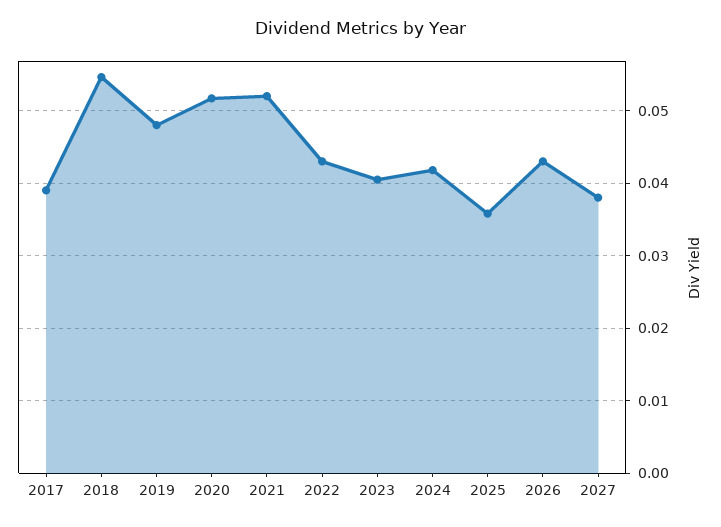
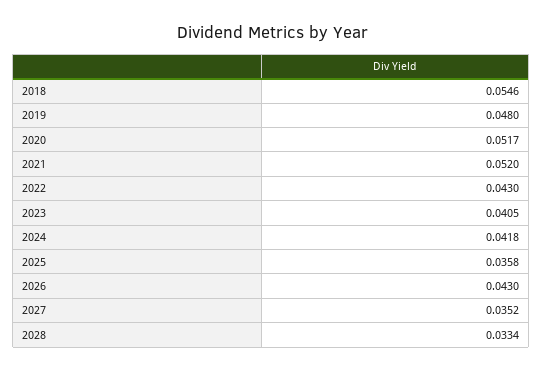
2017: 0.039 -> none
2027: 0.038 -> 0.0352
2028: none -> 0.0334

